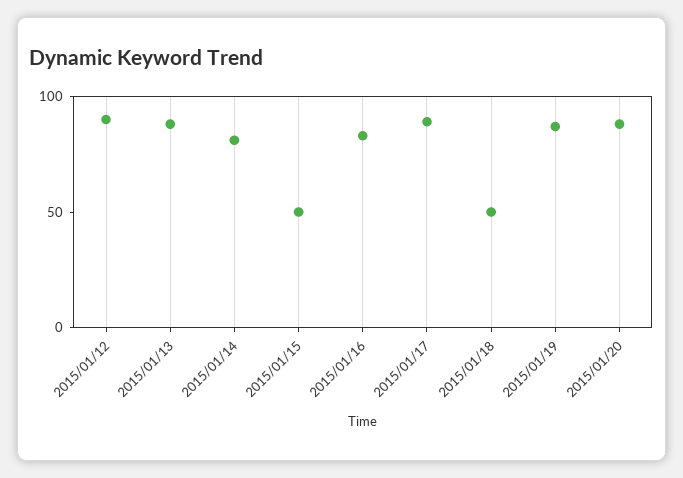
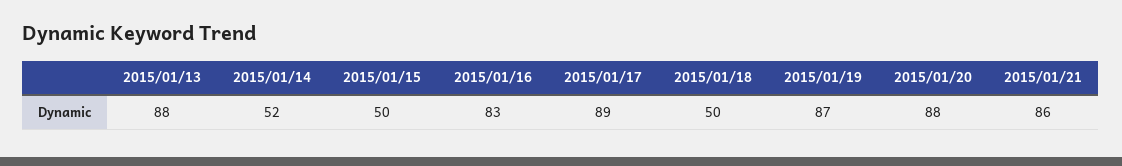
2015/01/12: 90 -> none
2015/01/14: 80 -> 52
2015/01/21: none -> 86

